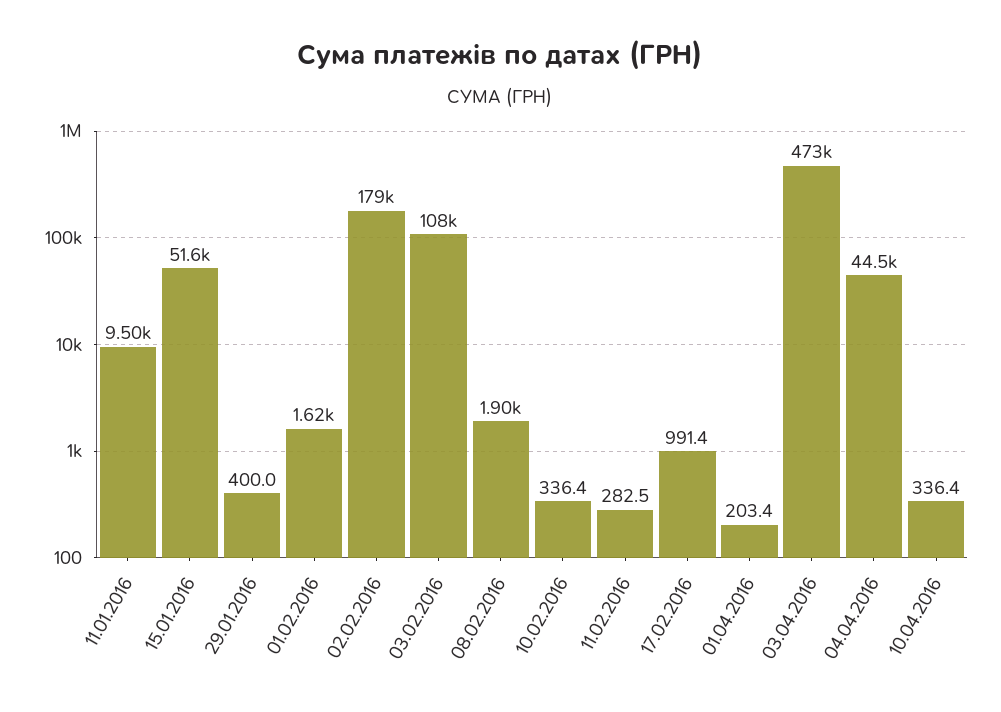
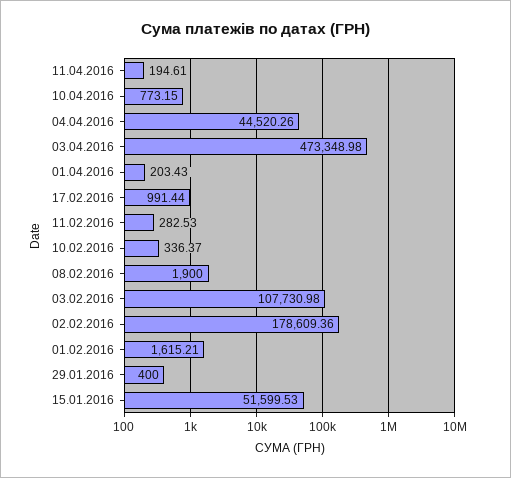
11.01.2016: 9500 -> none
10.04.2016: 336.4 -> 773.15
11.04.2016: none -> 194.61

